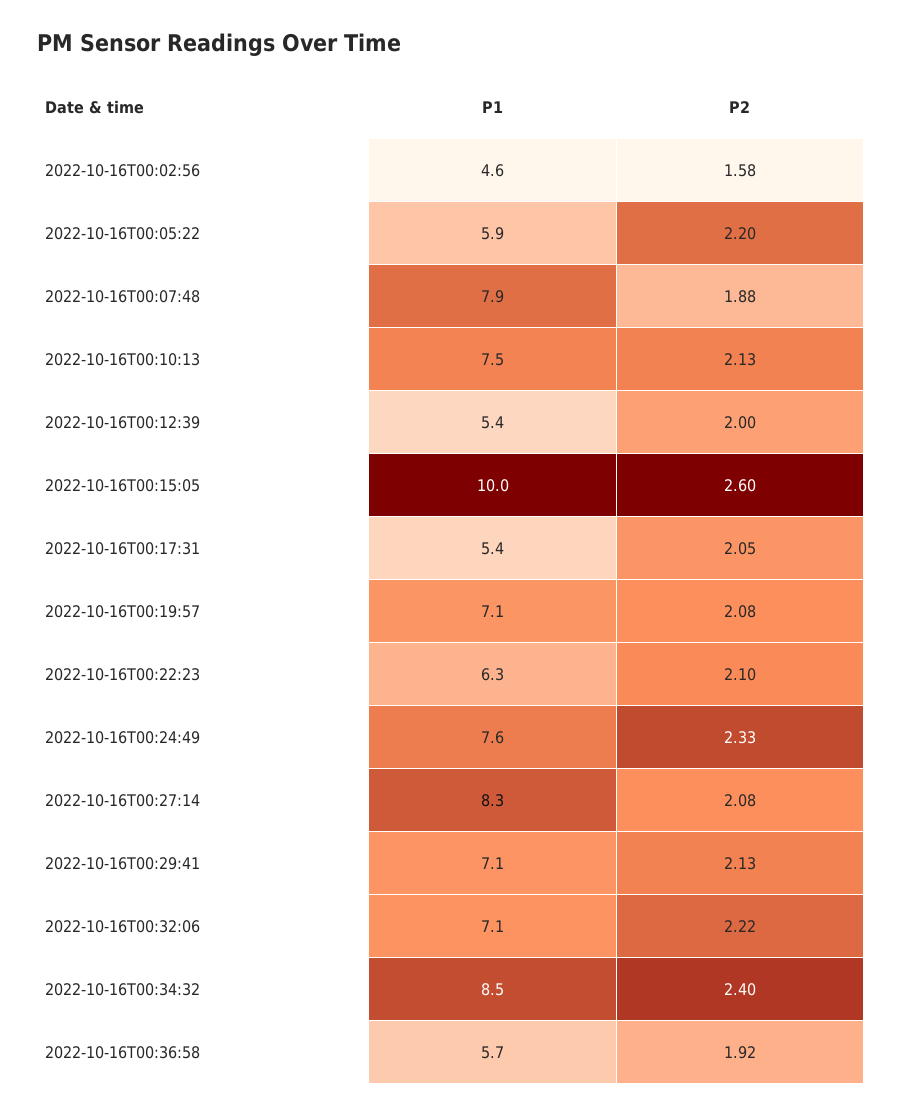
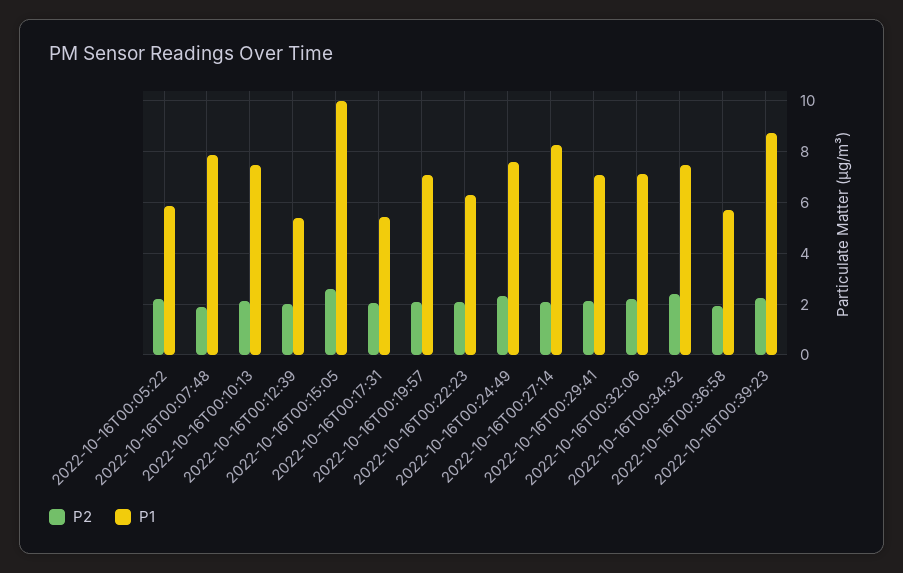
P1, 2022-10-16T00:02:56: 4.6 -> none
P2, 2022-10-16T00:02:56: 1.58 -> none
P1, 2022-10-16T00:34:32: 8.5 -> 7.5
P2, 2022-10-16T00:39:23: none -> 2.25
P1, 2022-10-16T00:39:23: none -> 8.75

